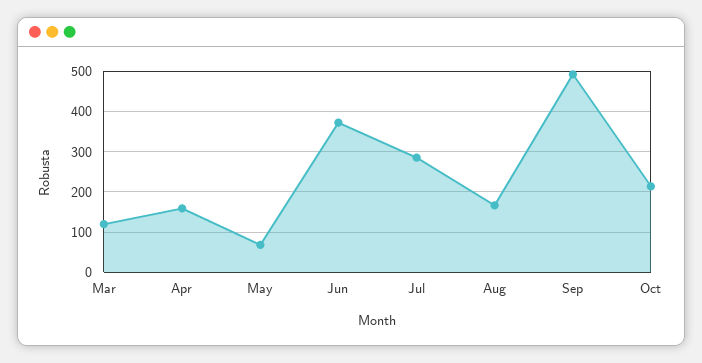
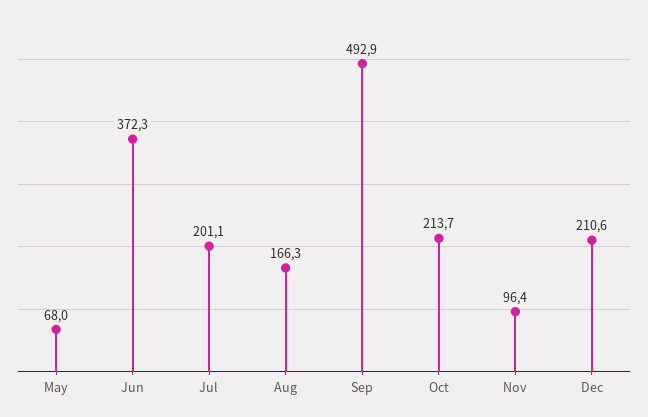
Mar: 120 -> none
Apr: 160 -> none
Jul: 280 -> 201.1
Nov: none -> 96.4
Dec: none -> 210.6

